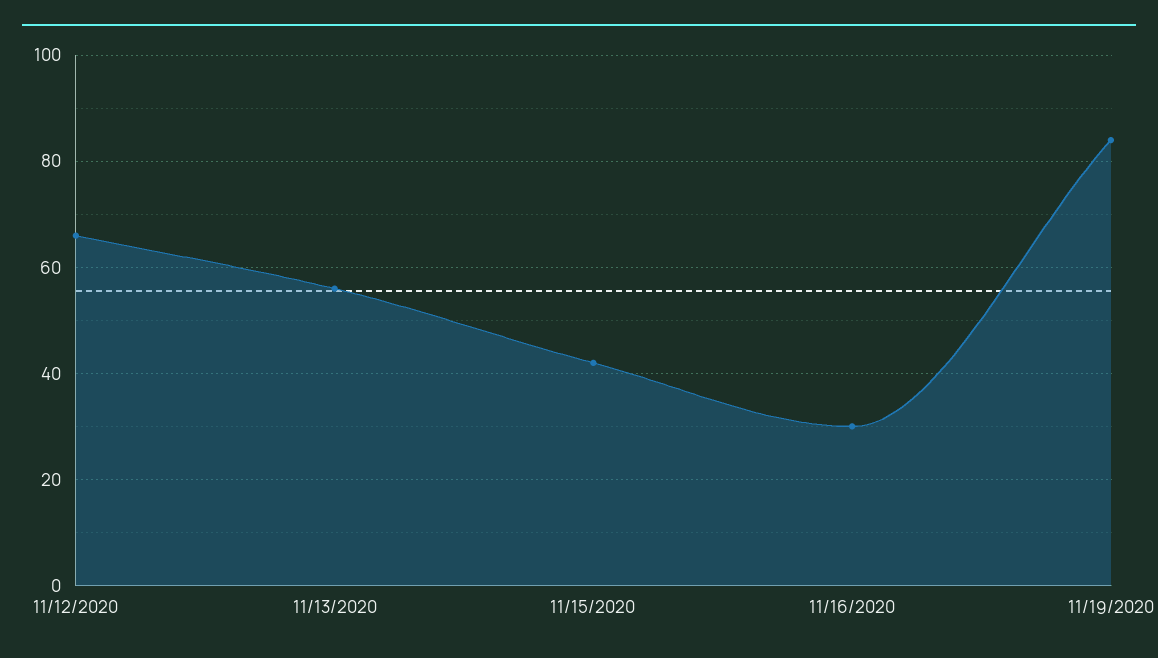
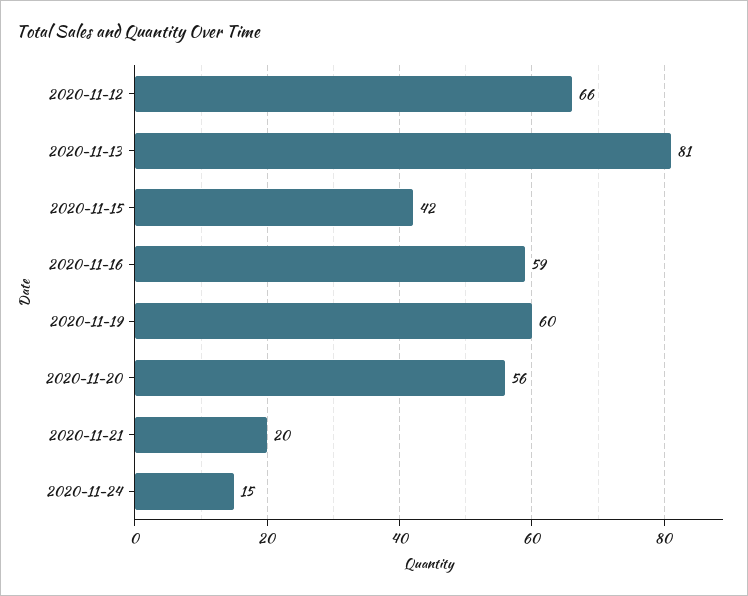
11/13/2020: 55 -> 81
11/16/2020: 30 -> 59
11/19/2020: 85 -> 60
2020-11-20: none -> 56
2020-11-21: none -> 20
2020-11-24: none -> 15

